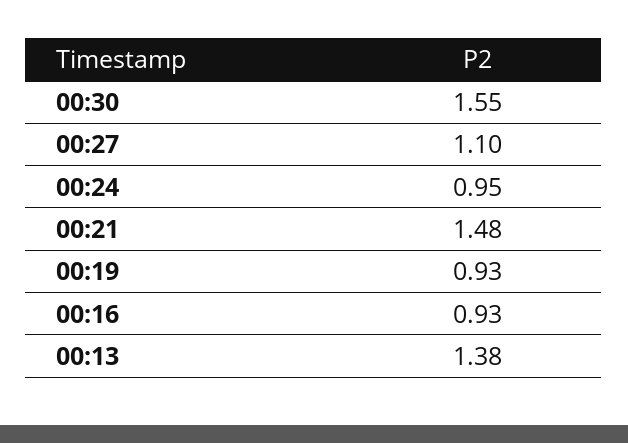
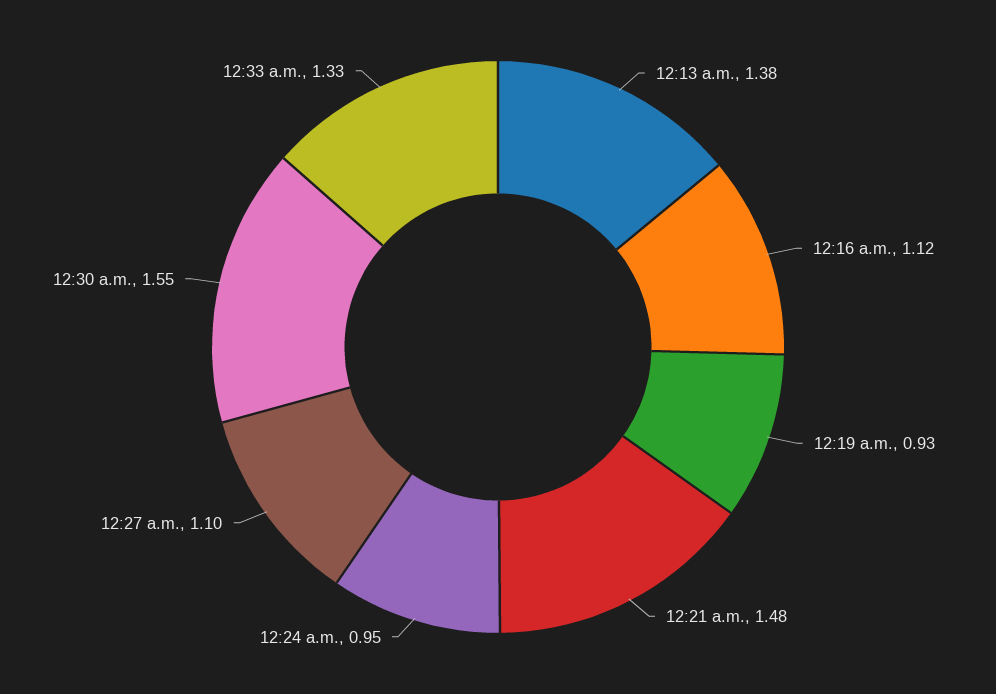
00:16: 0.93 -> 1.12
12:33 a.m.: none -> 1.33

